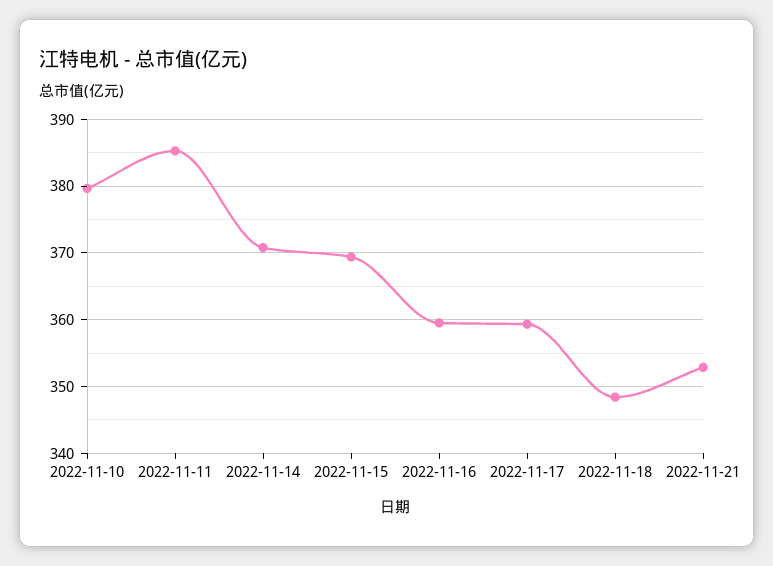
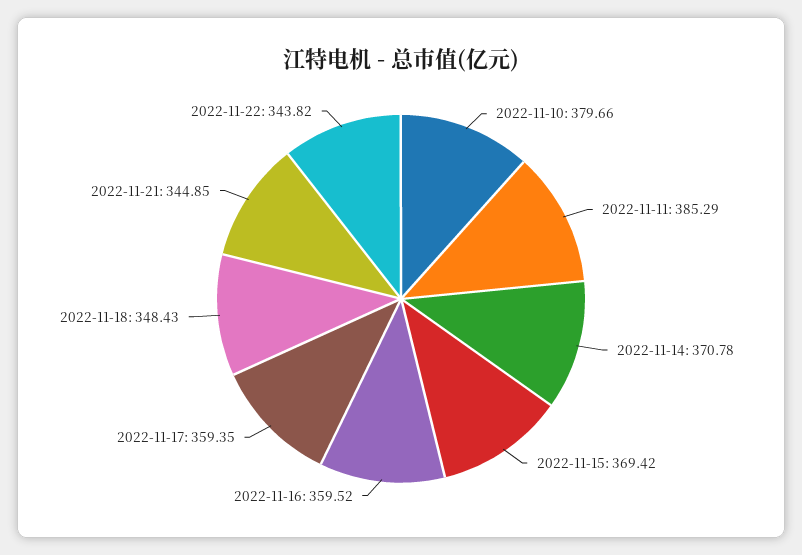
2022-11-21: 353 -> 344.85
2022-11-22: none -> 343.82

